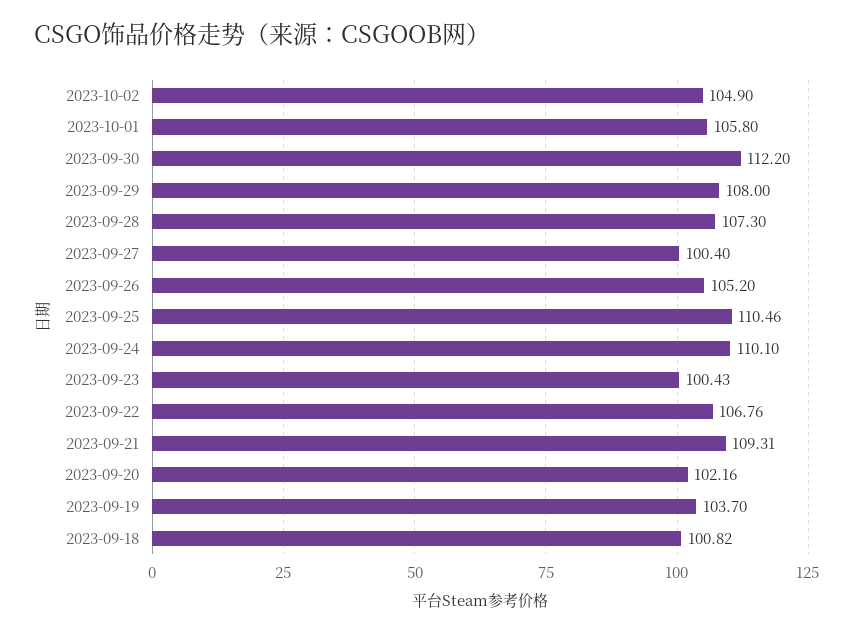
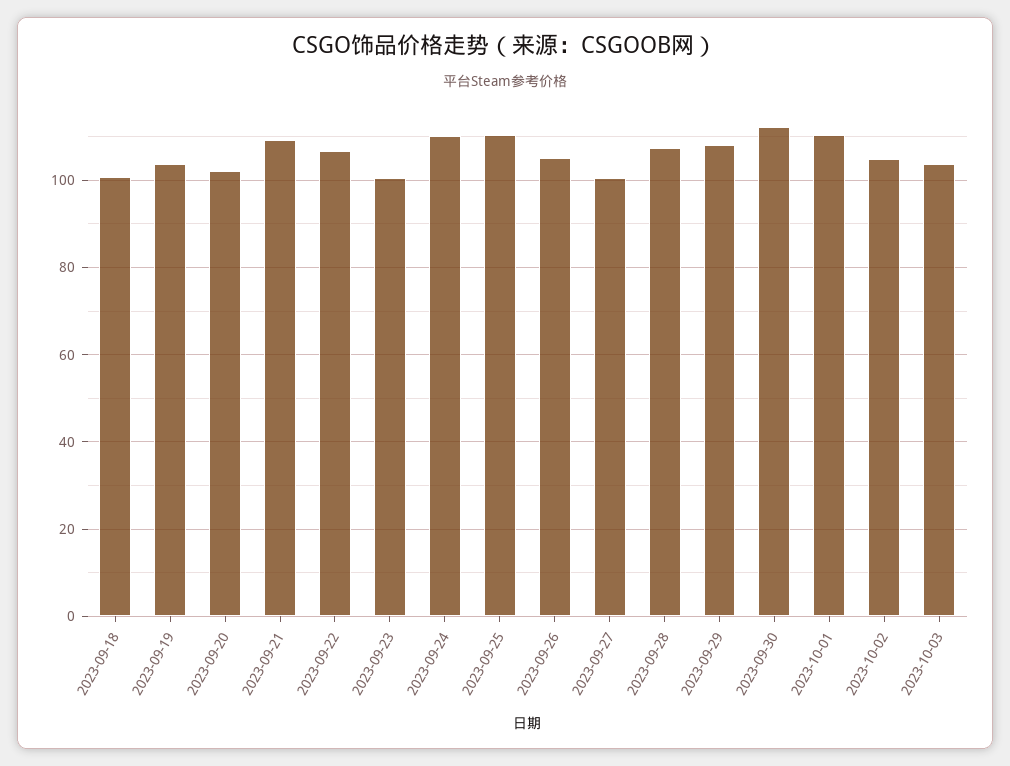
2023-10-01: 105.8 -> 110
2023-10-03: none -> 104

